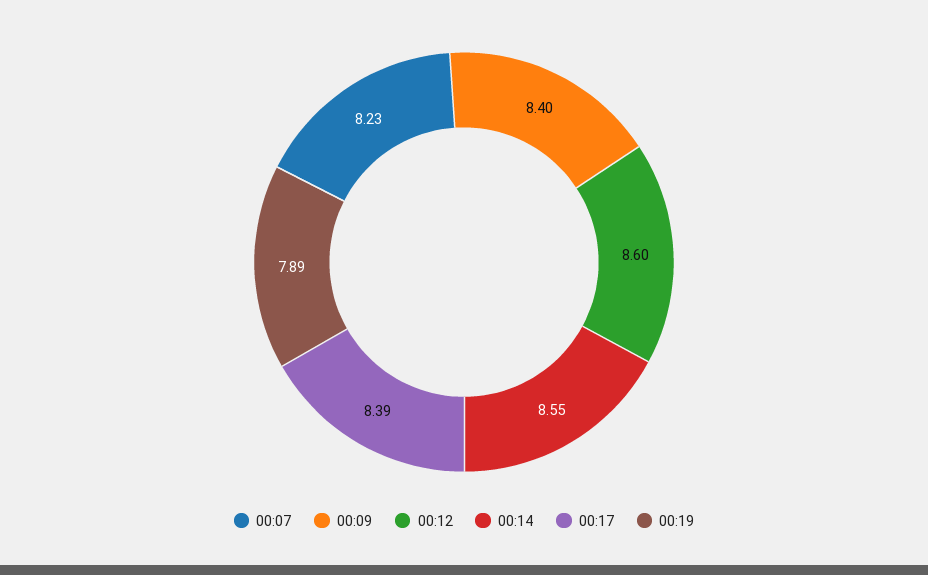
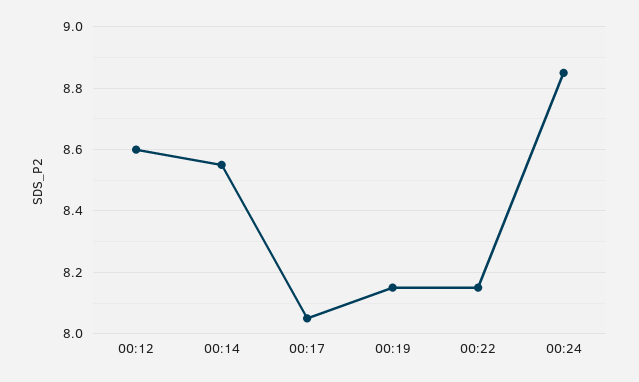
00:07: 8.23 -> none
00:09: 8.4 -> none
00:17: 8.39 -> 8.05
00:19: 7.89 -> 8.15
00:22: none -> 8.15
00:24: none -> 8.85

